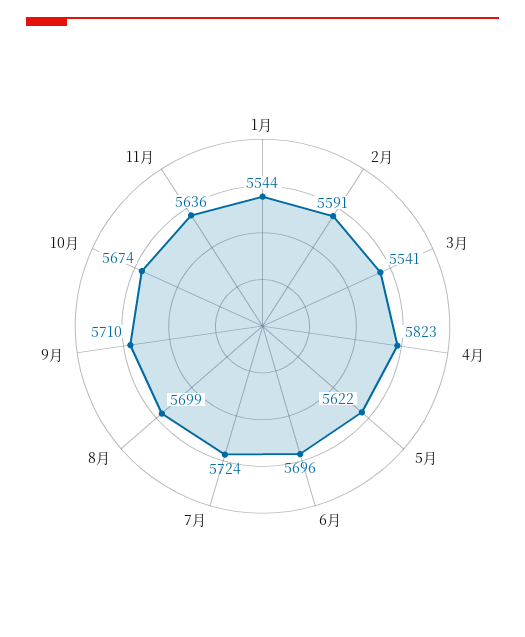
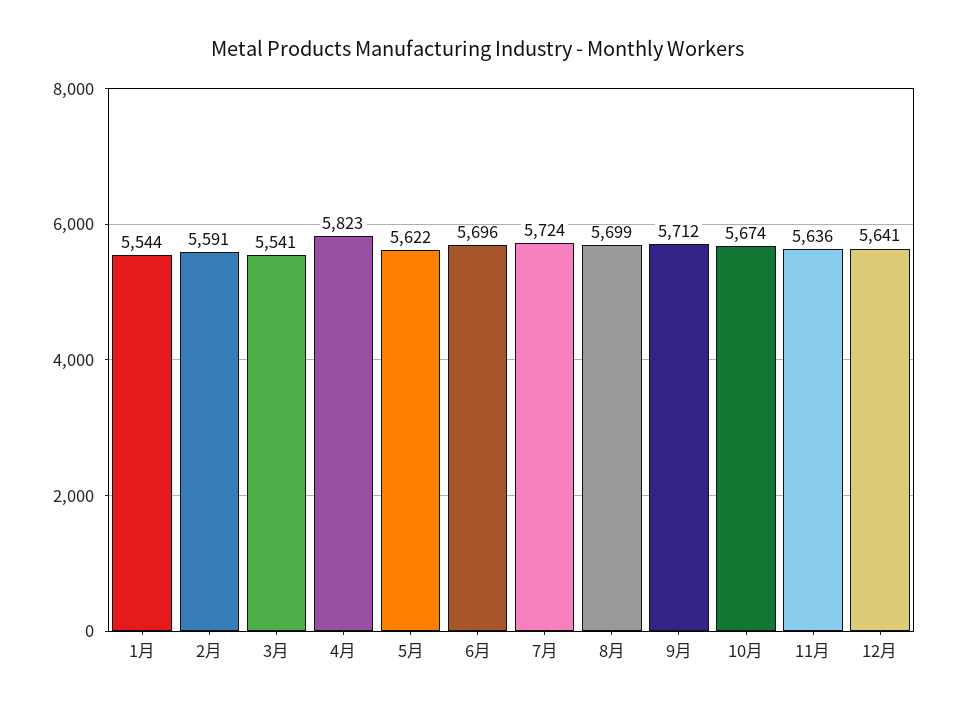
9月: 5710 -> 5712
12月: none -> 5641

